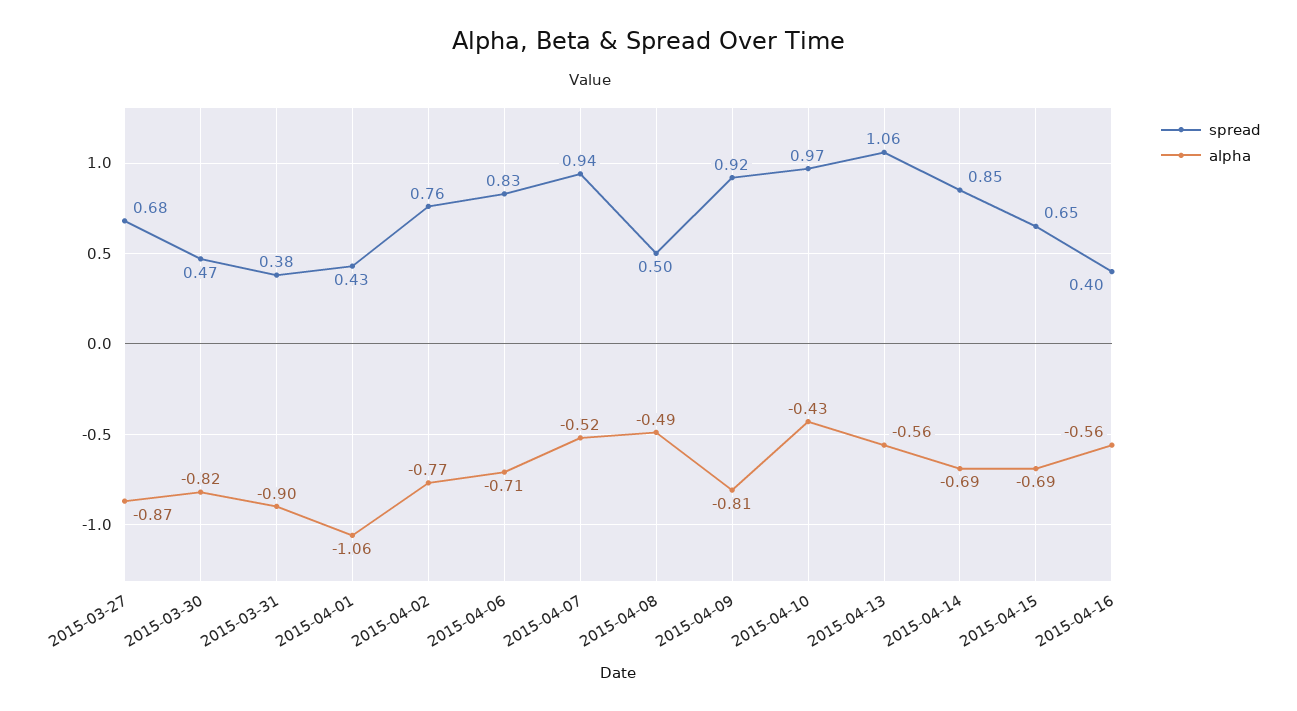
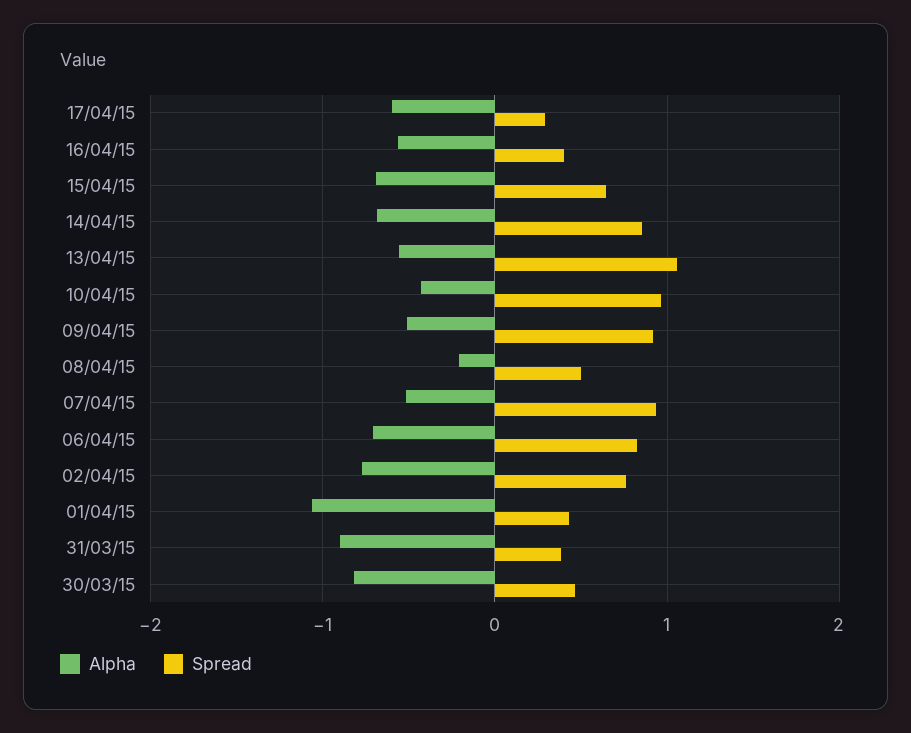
spread, 2015-03-27: 0.68 -> none
alpha, 2015-03-27: -0.87 -> none
alpha, 2015-04-08: -0.49 -> -0.2
alpha, 2015-04-09: -0.81 -> -0.5
alpha, 17/04/15: none -> -0.6
spread, 17/04/15: none -> 0.3

